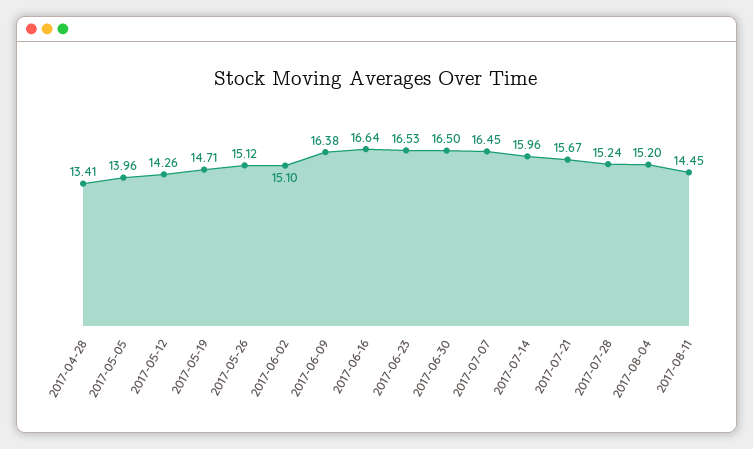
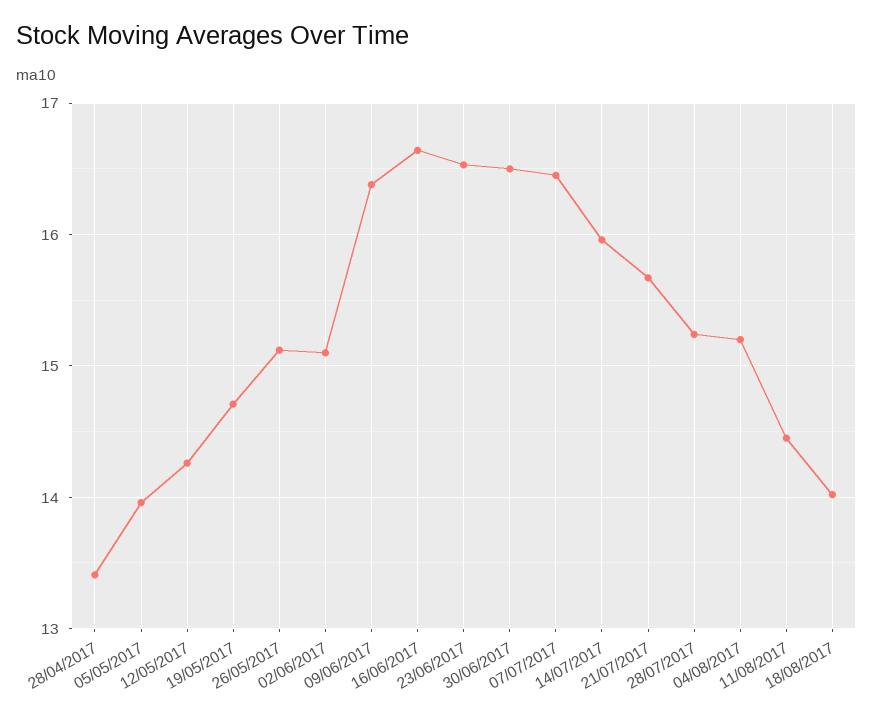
18/08/2017: none -> 14

